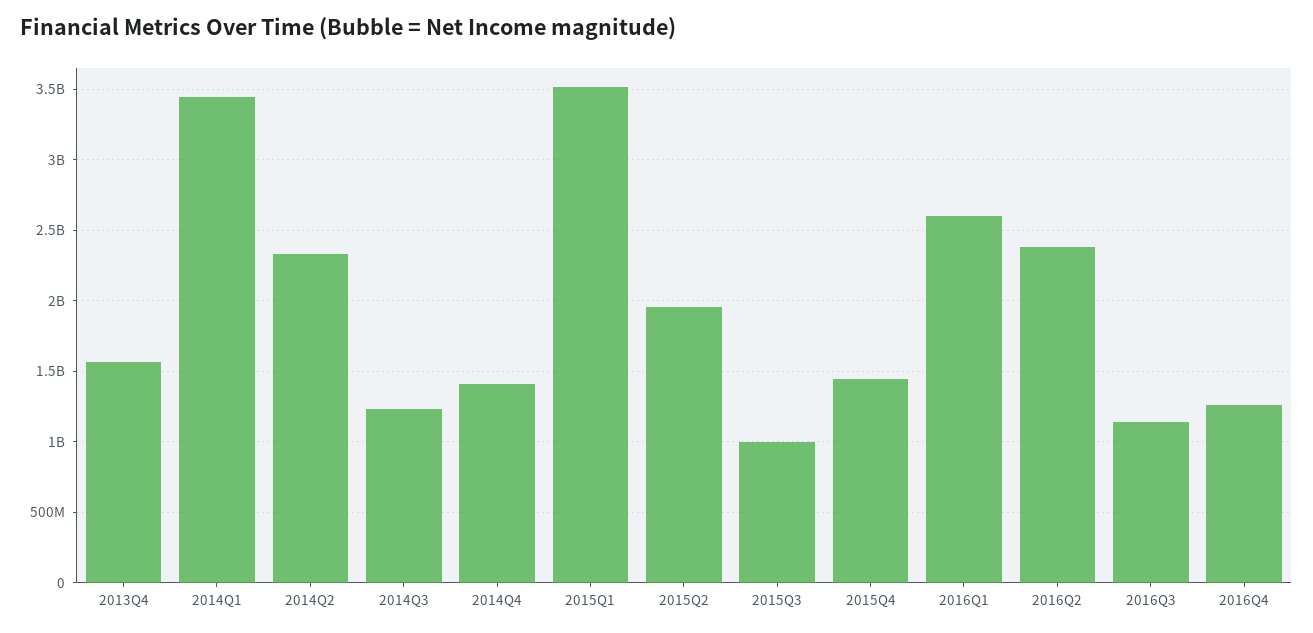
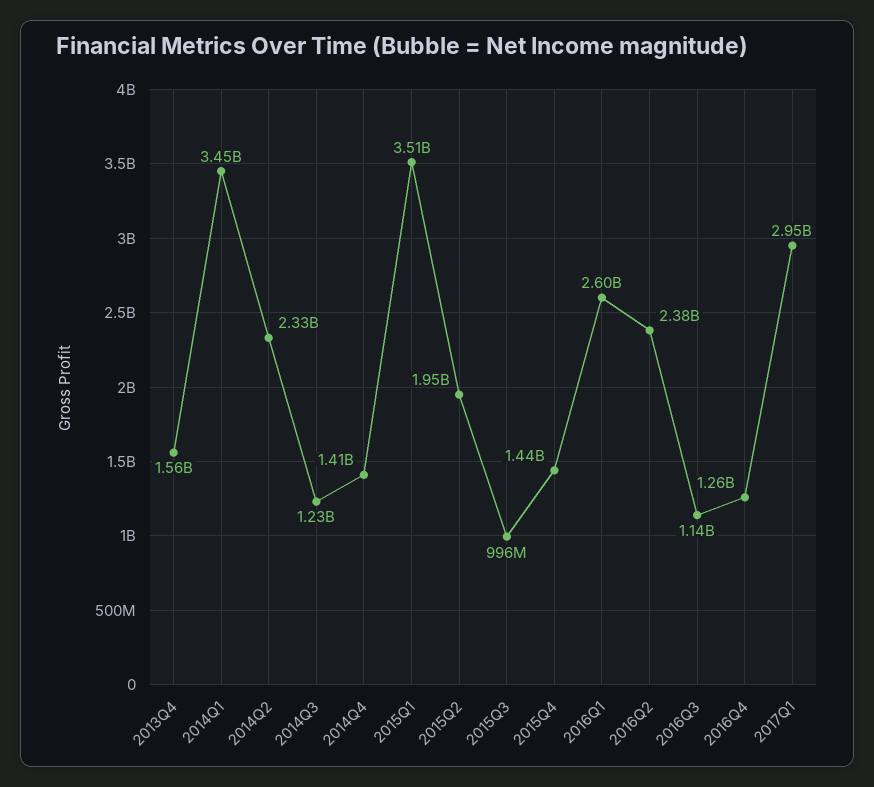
2017Q1: none -> 2950000000

